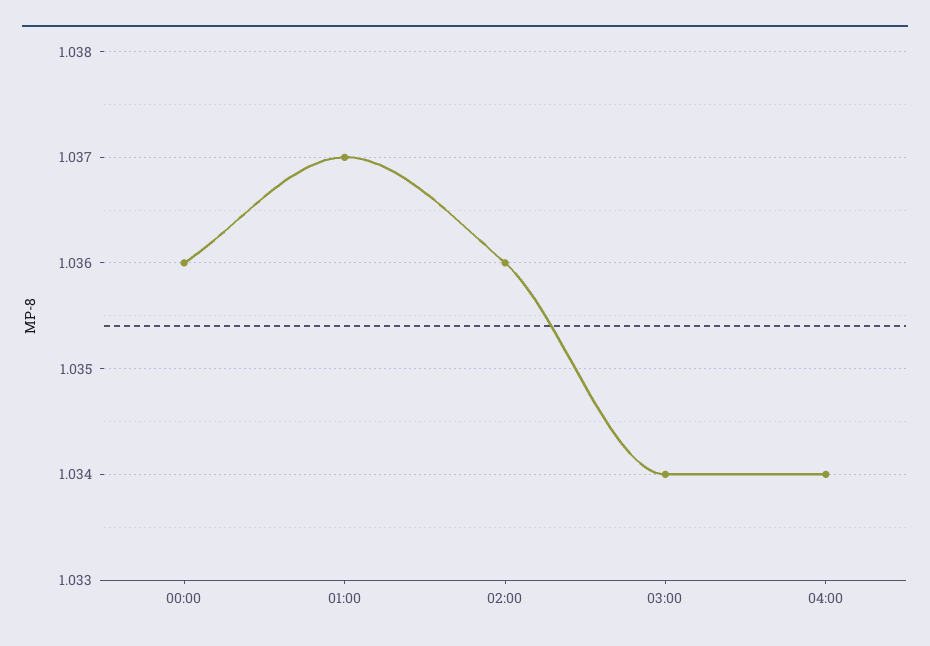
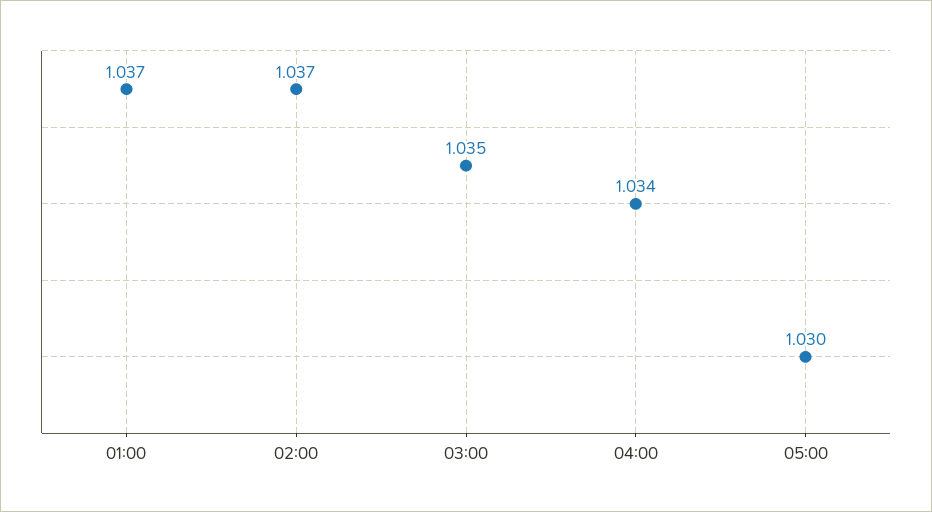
00:00: 1.036 -> none
02:00: 1.036 -> 1.037
03:00: 1.034 -> 1.035
05:00: none -> 1.03

